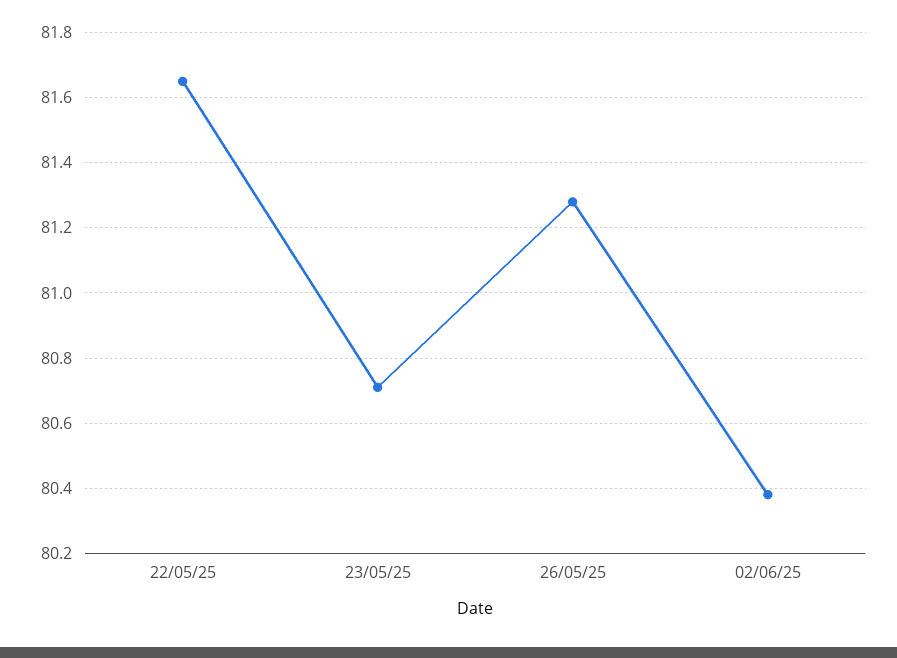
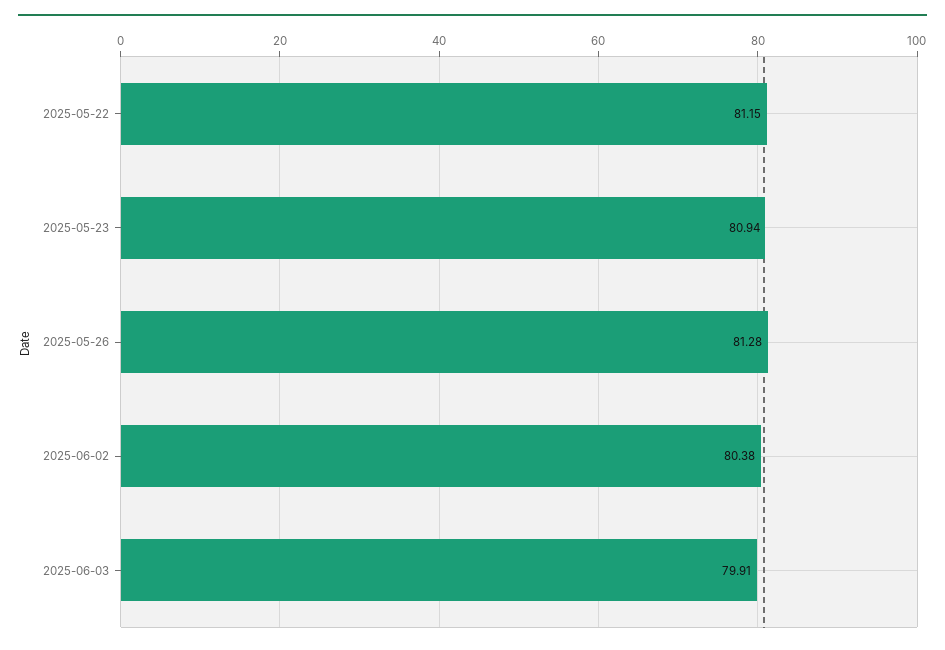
22/05/25: 81.65 -> 81.15
23/05/25: 80.7 -> 80.94
2025-06-03: none -> 79.91

